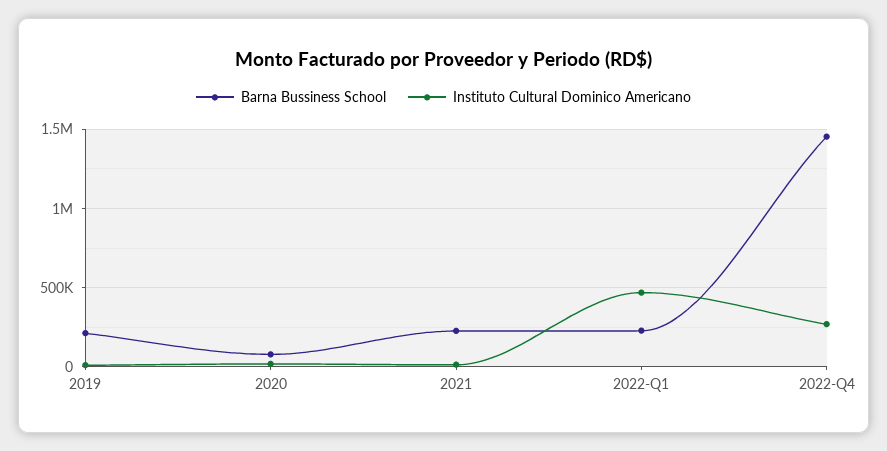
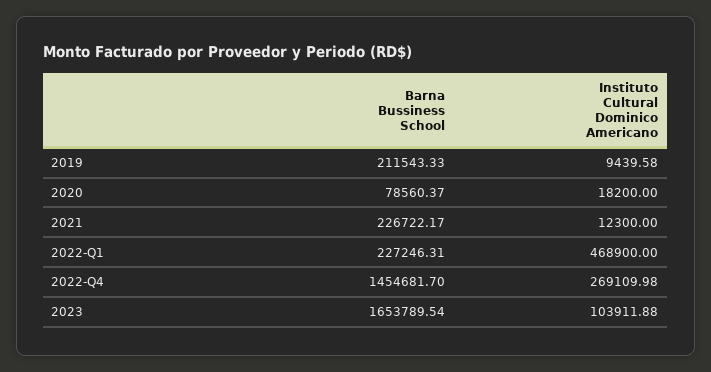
Barna Bussiness School, 2023: none -> 1653789.54
Instituto Cultural Dominico Americano, 2023: none -> 103911.88

